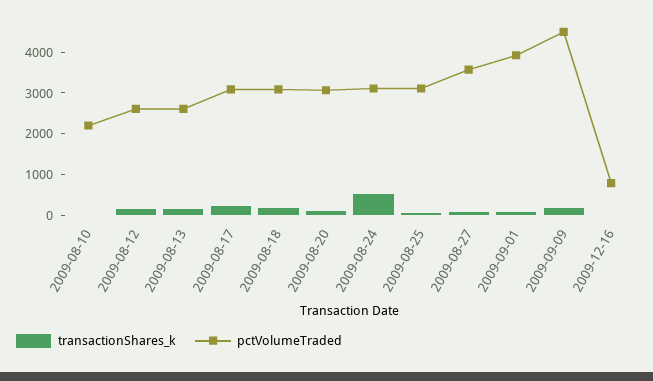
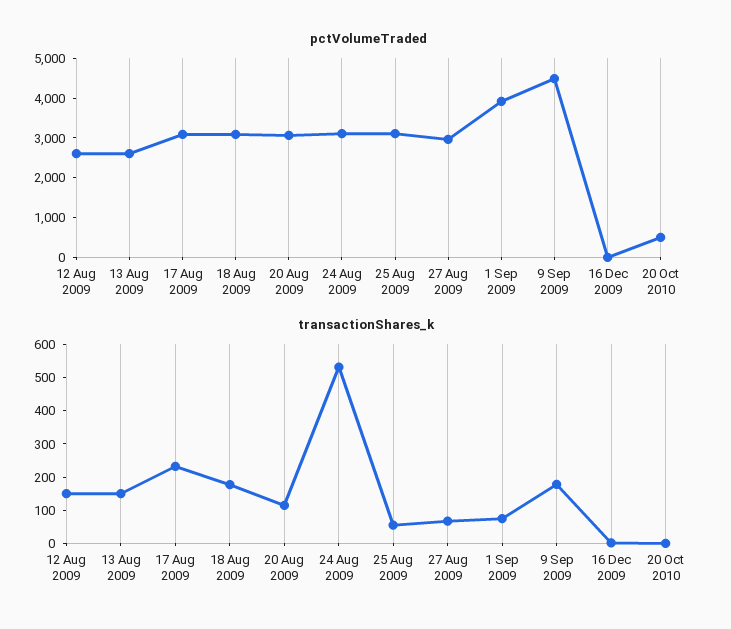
transactionShares_k, 2009-08-10: 0 -> none
pctVolumeTraded, 2009-08-10: 2200 -> none
pctVolumeTraded, 2009-08-27: 3600 -> 3000
pctVolumeTraded, 2009-12-16: 800 -> 0
pctVolumeTraded, 20 Oct 2010: none -> 500
transactionShares_k, 20 Oct 2010: none -> 0

